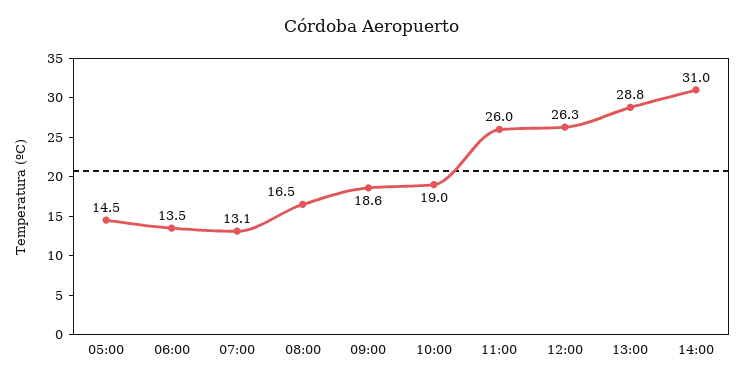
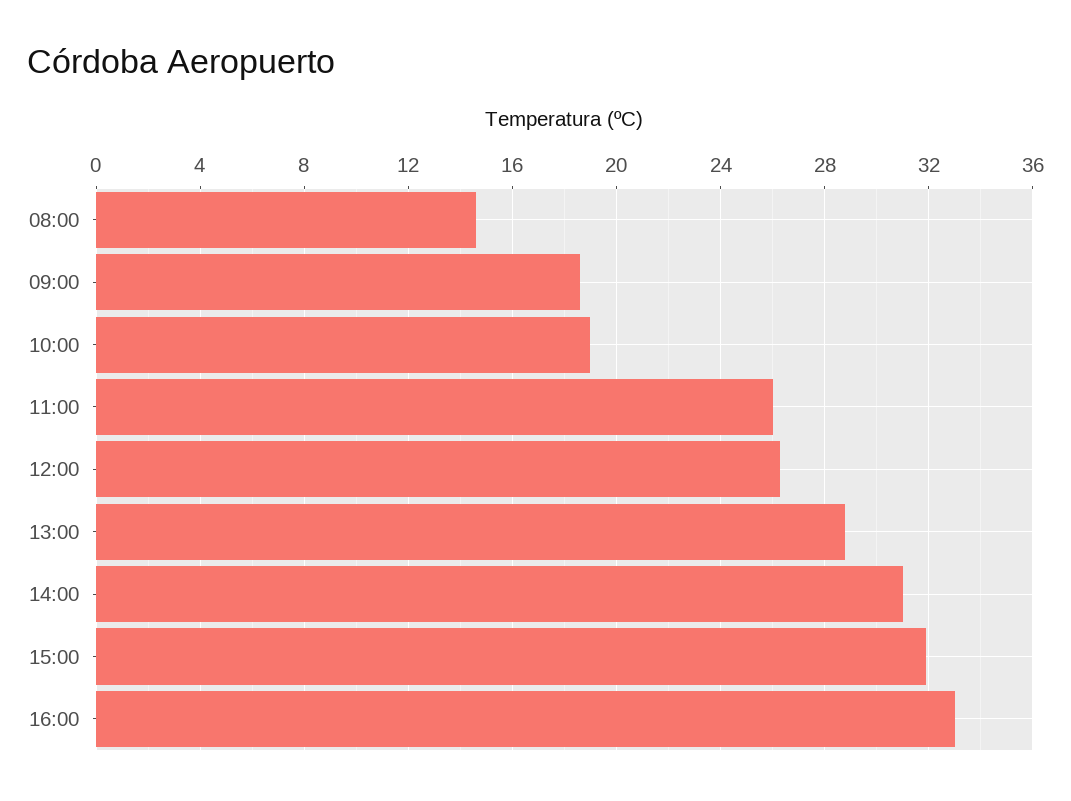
05:00: 14.5 -> none
06:00: 13.5 -> none
07:00: 13.1 -> none
08:00: 16.5 -> 14.5
15:00: none -> 32
16:00: none -> 33

